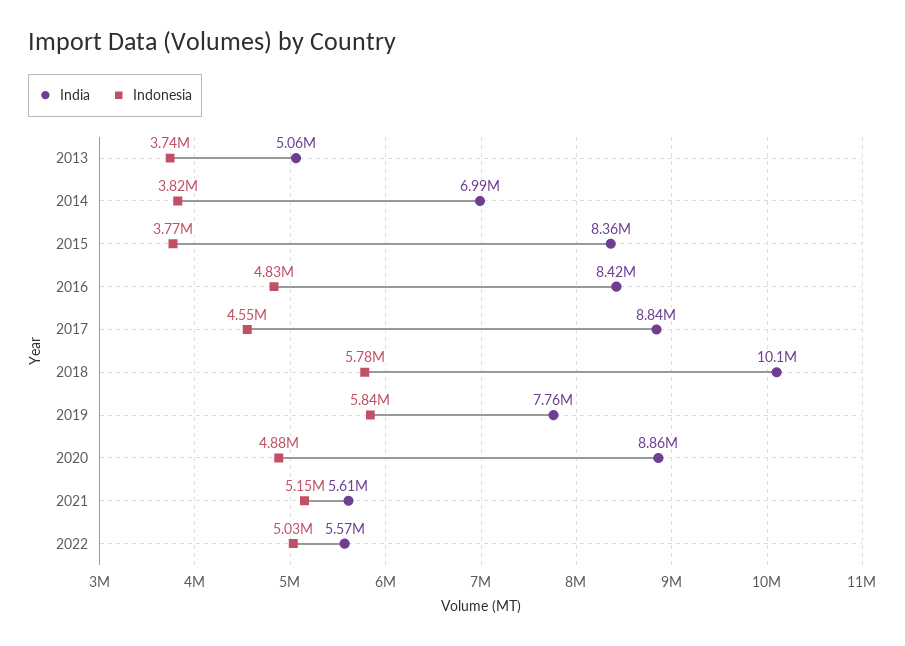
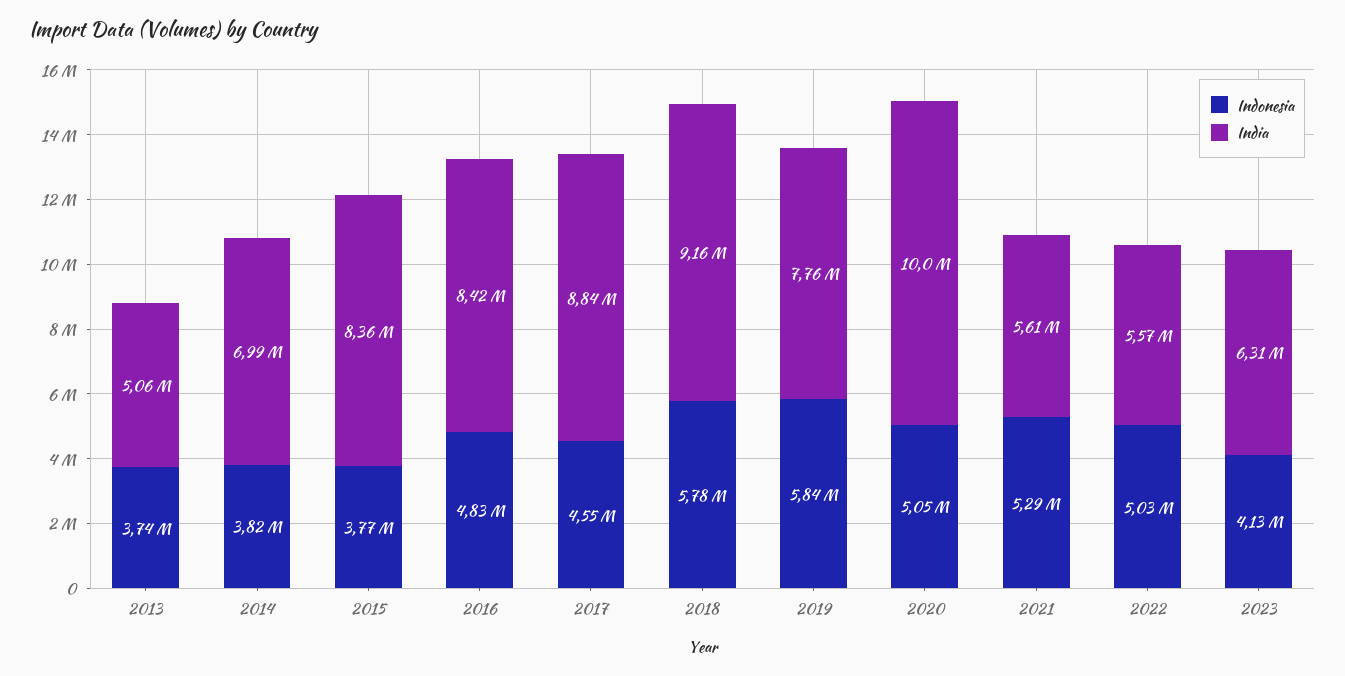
India, 2018: 10100000 -> 9160000
India, 2020: 8860000 -> 10000000
Indonesia, 2020: 4880000 -> 5050000
Indonesia, 2021: 5150000 -> 5290000
Indonesia, 2023: none -> 4130000
India, 2023: none -> 6310000

